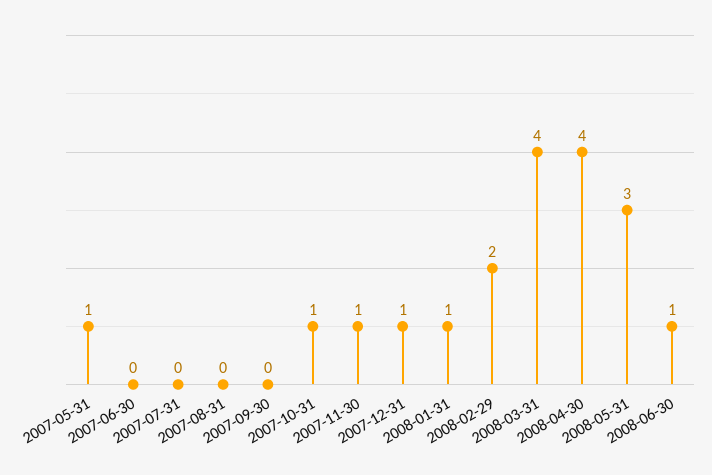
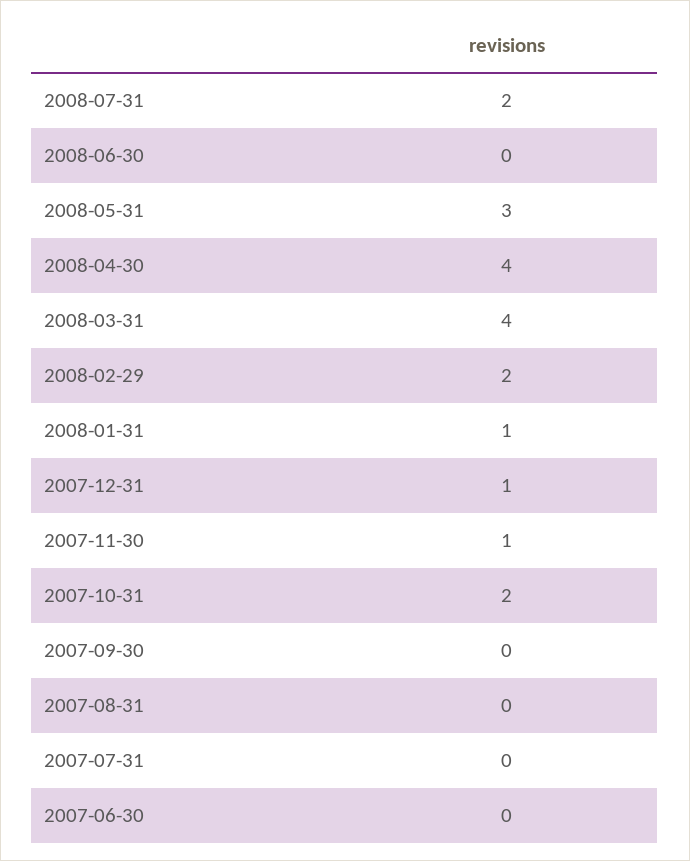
2007-05-31: 1 -> none
2007-10-31: 1 -> 2
2008-06-30: 1 -> 0
2008-07-31: none -> 2

